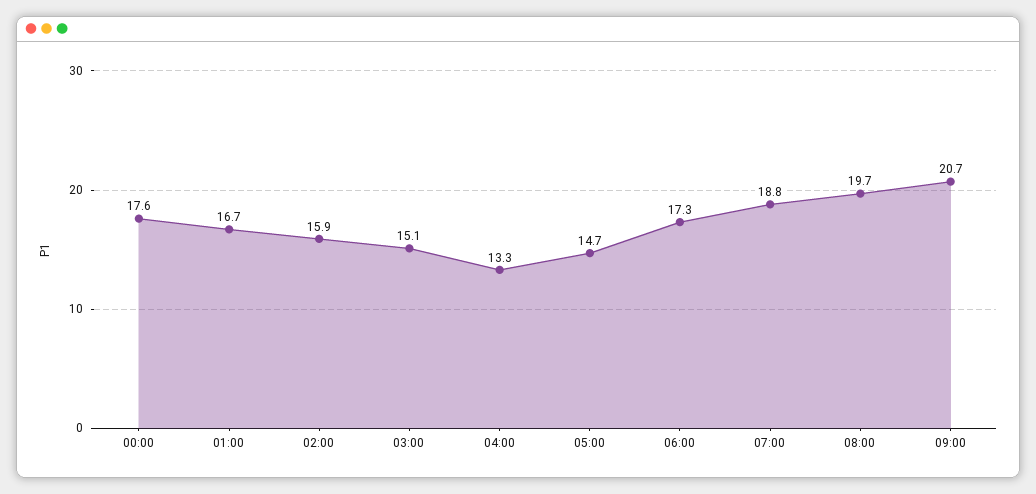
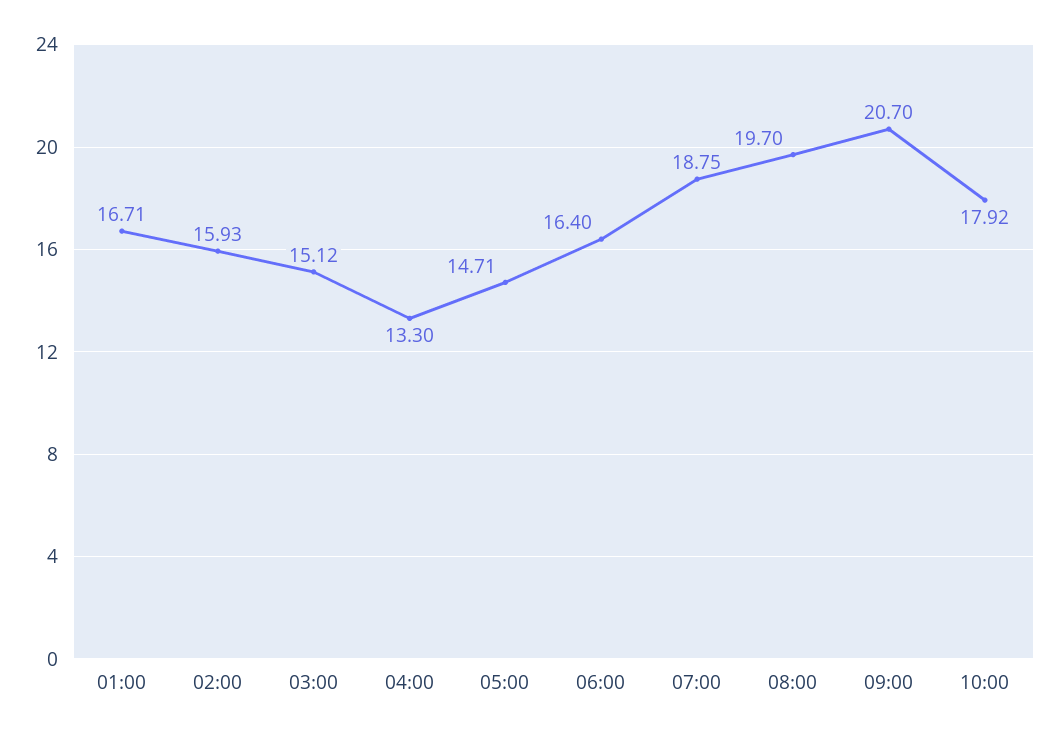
00:00: 17.6 -> none
06:00: 17.3 -> 16.4
10:00: none -> 17.92

